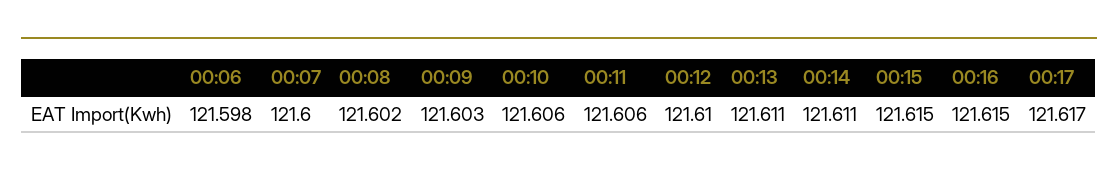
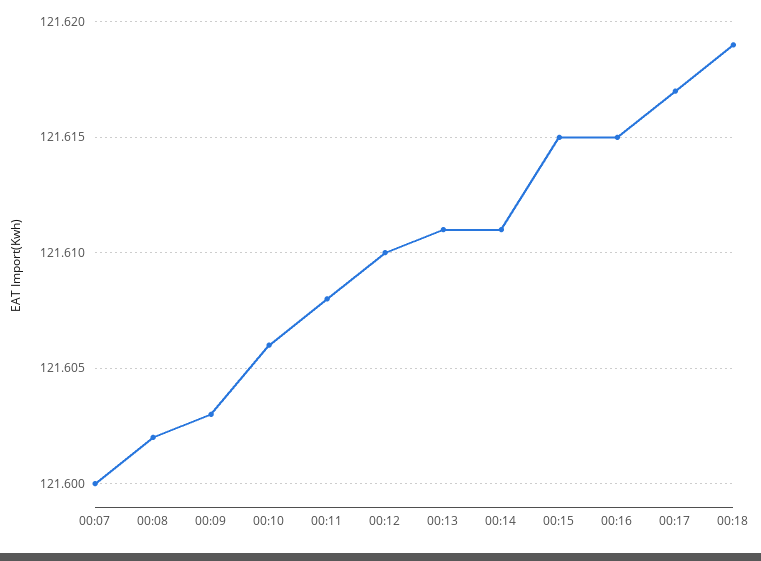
00:06: 121.598 -> none
00:11: 121.606 -> 121.608
00:18: none -> 121.619

